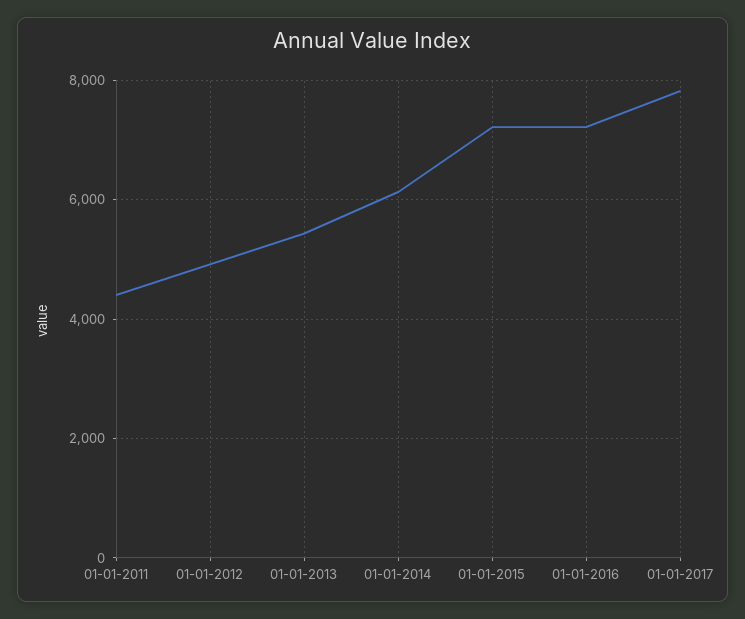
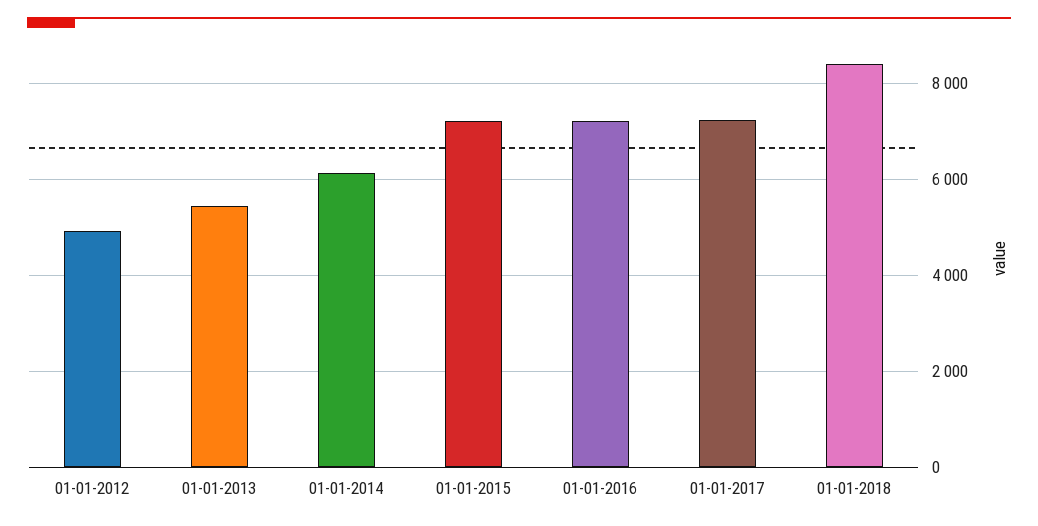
01-01-2011: 4400 -> none
01-01-2017: 7800 -> 7200
01-01-2018: none -> 8400

